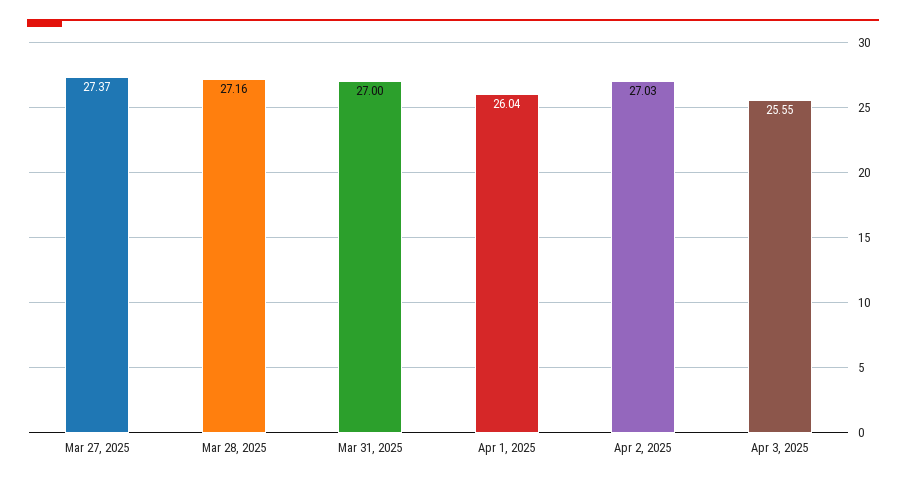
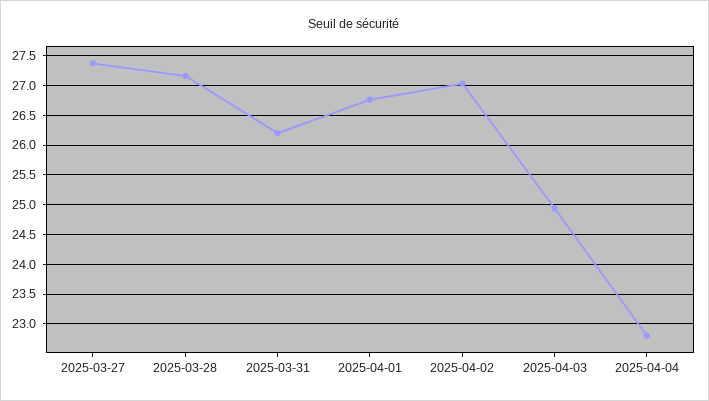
Mar 31, 2025: 27 -> 26.25
Apr 1, 2025: 26.04 -> 26.75
Apr 3, 2025: 25.55 -> 25
2025-04-04: none -> 22.75

